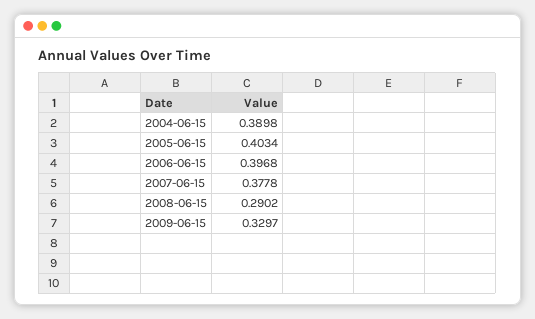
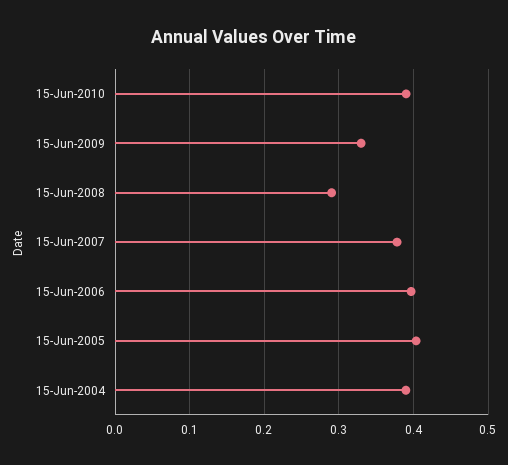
15-Jun-2010: none -> 0.39

